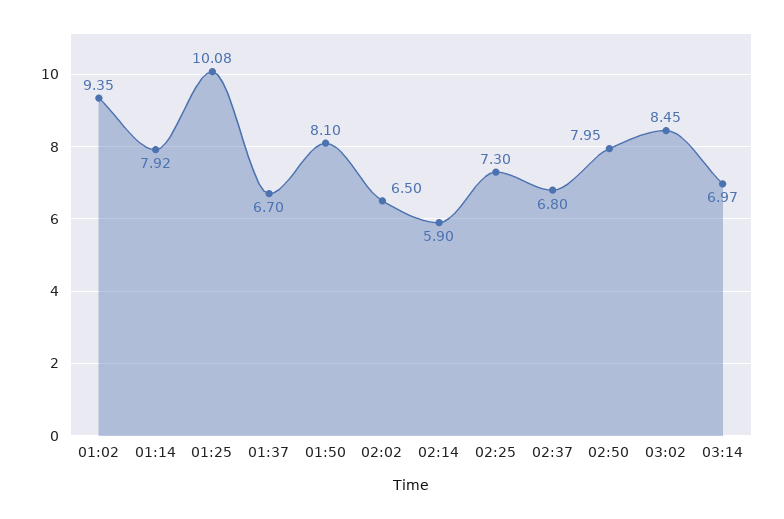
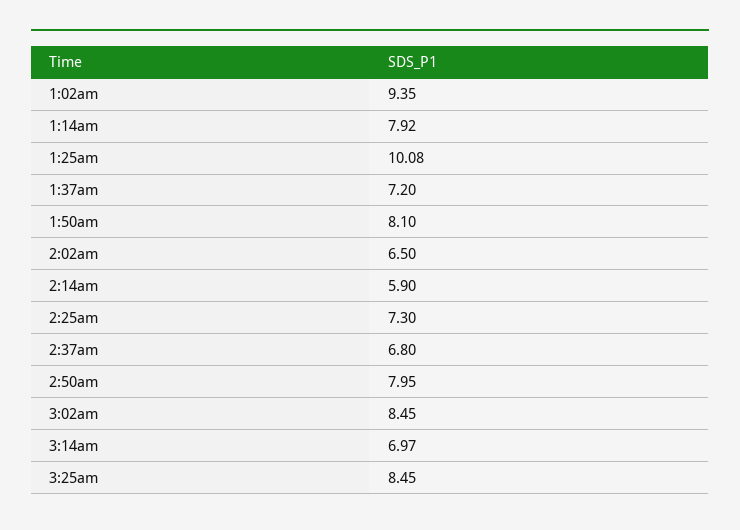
01:37: 6.7 -> 7.2
3:25am: none -> 8.45

